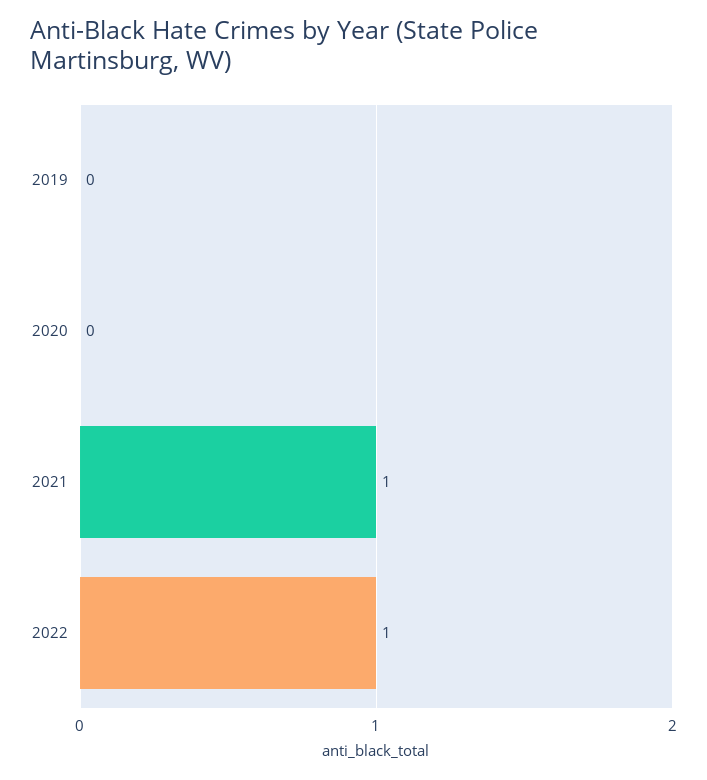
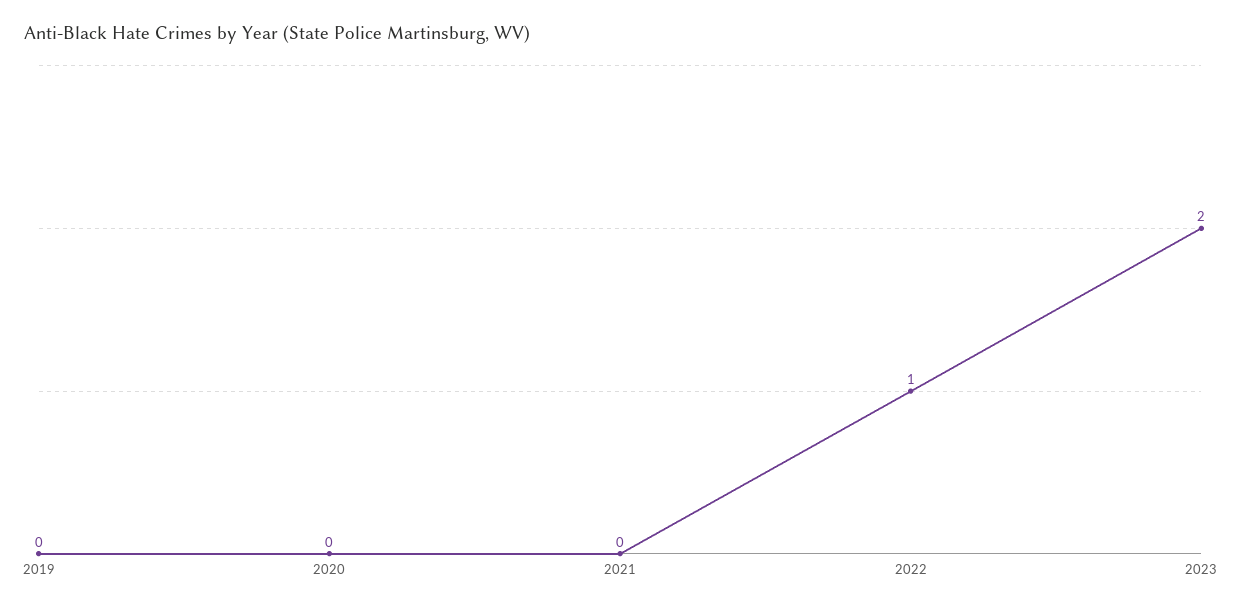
2021: 1 -> 0
2023: none -> 2

